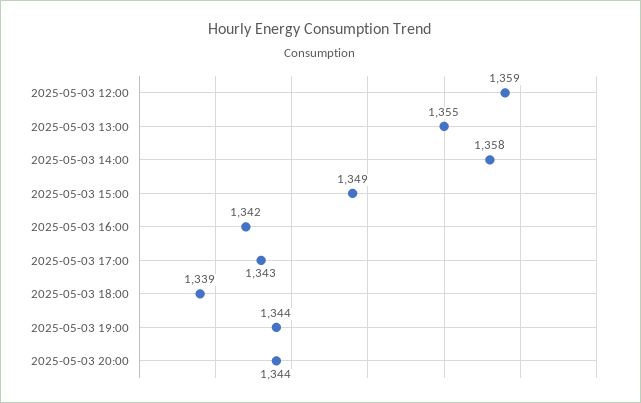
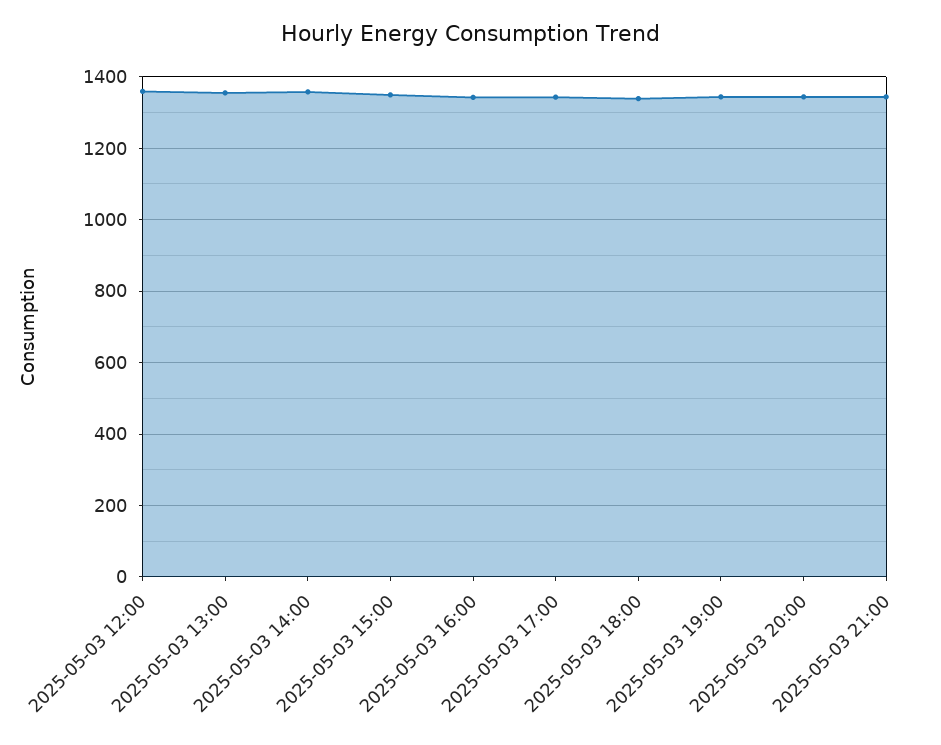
2025-05-03 21:00: none -> 1340

